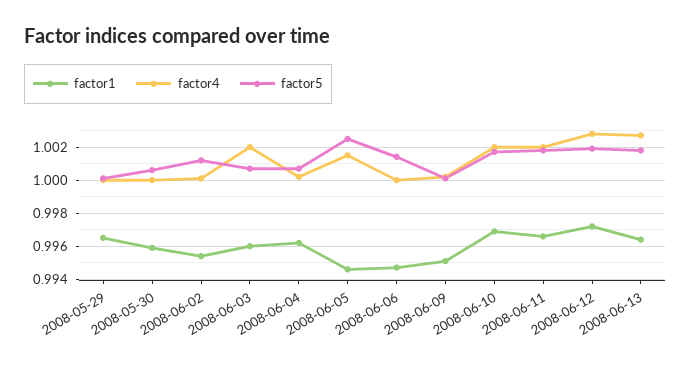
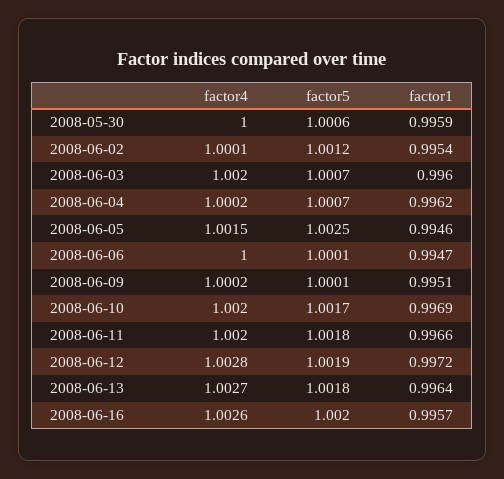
factor1, 2008-05-29: 0.9965 -> none
factor4, 2008-05-29: 1 -> none
factor5, 2008-05-29: 1 -> none
factor5, 2008-06-06: 1.0015 -> 1.0001
factor4, 2008-06-16: none -> 1.0026
factor5, 2008-06-16: none -> 1.002
factor1, 2008-06-16: none -> 0.9957

